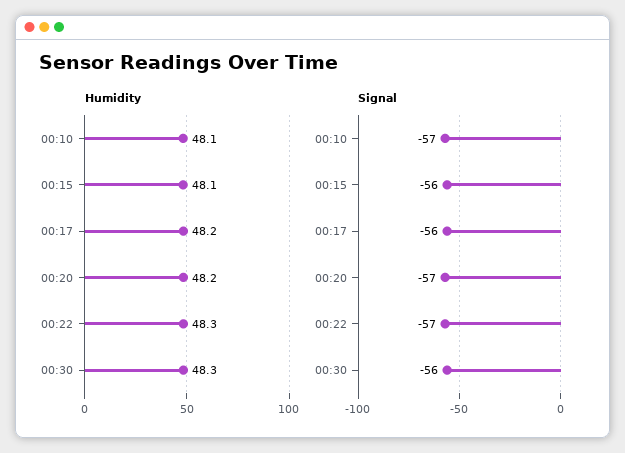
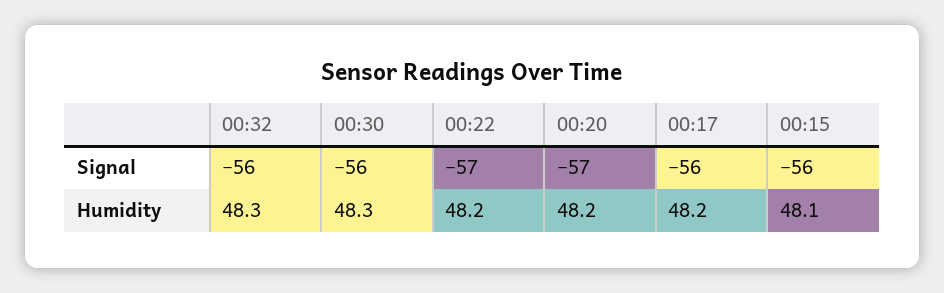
Humidity, 00:10: 48.1 -> none
Humidity, 00:22: 48.3 -> 48.2
Signal, 00:10: -57 -> none
Signal, 00:32: none -> -56
Humidity, 00:32: none -> 48.3

